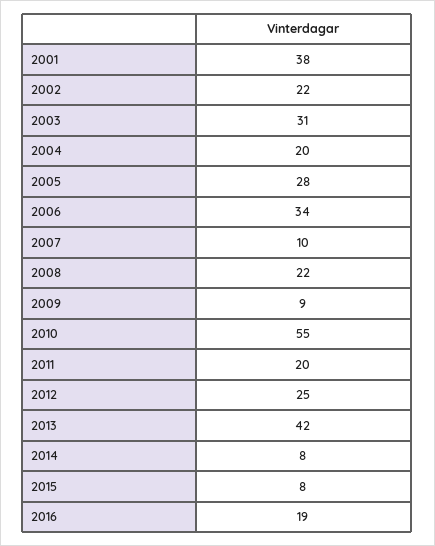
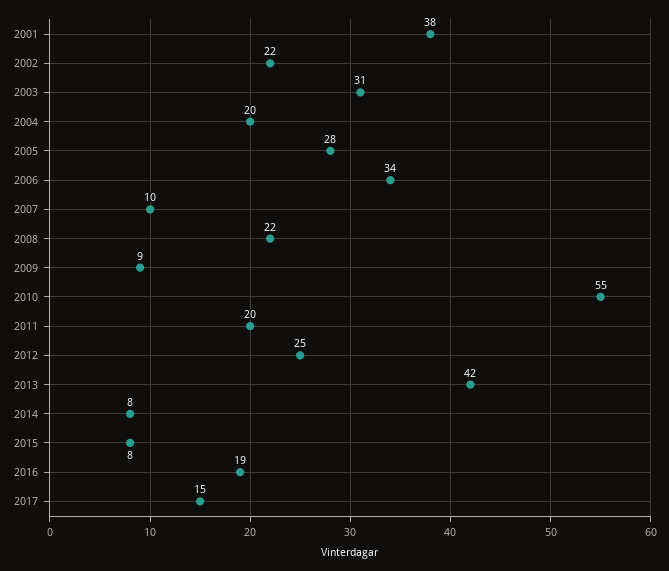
2017: none -> 15

